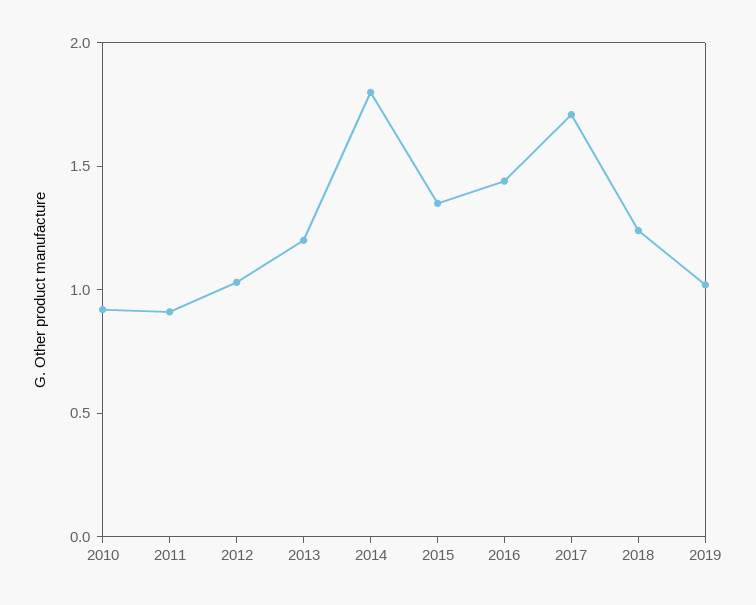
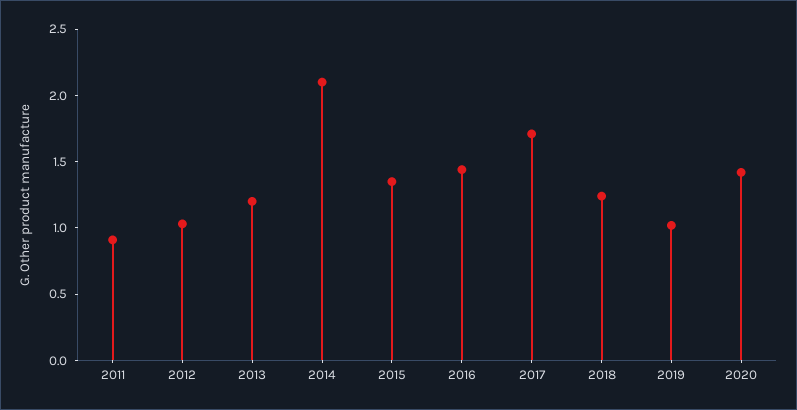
2010: 0.9 -> none
2014: 1.8 -> 2.1
2020: none -> 1.4

